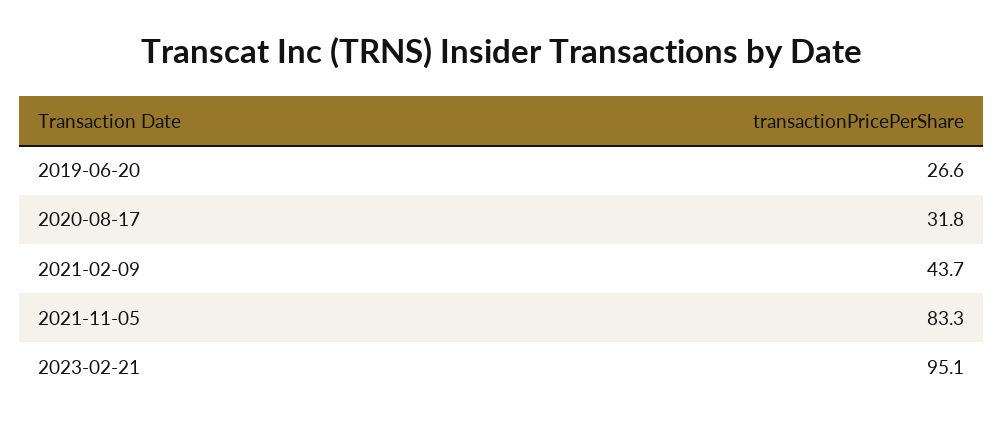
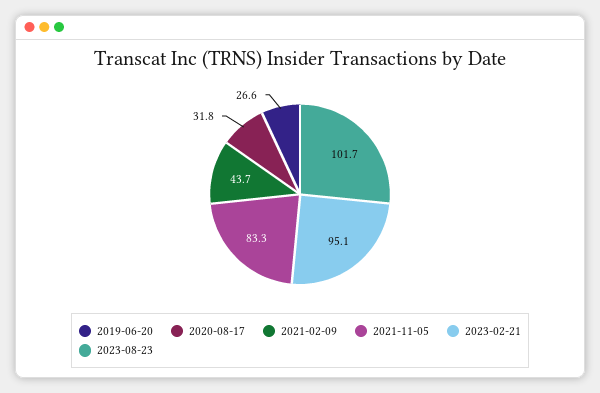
2023-08-23: none -> 101.7

